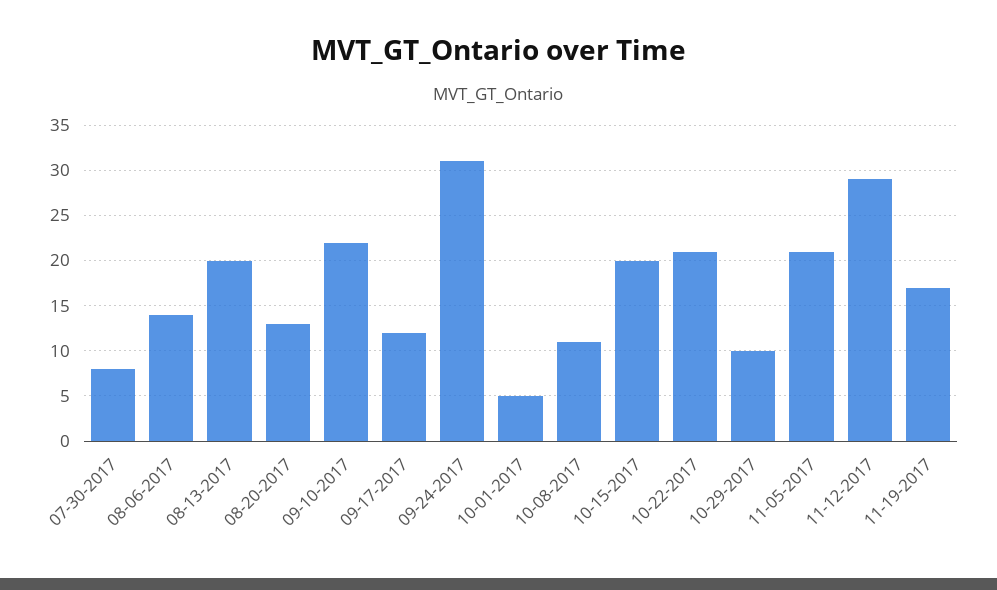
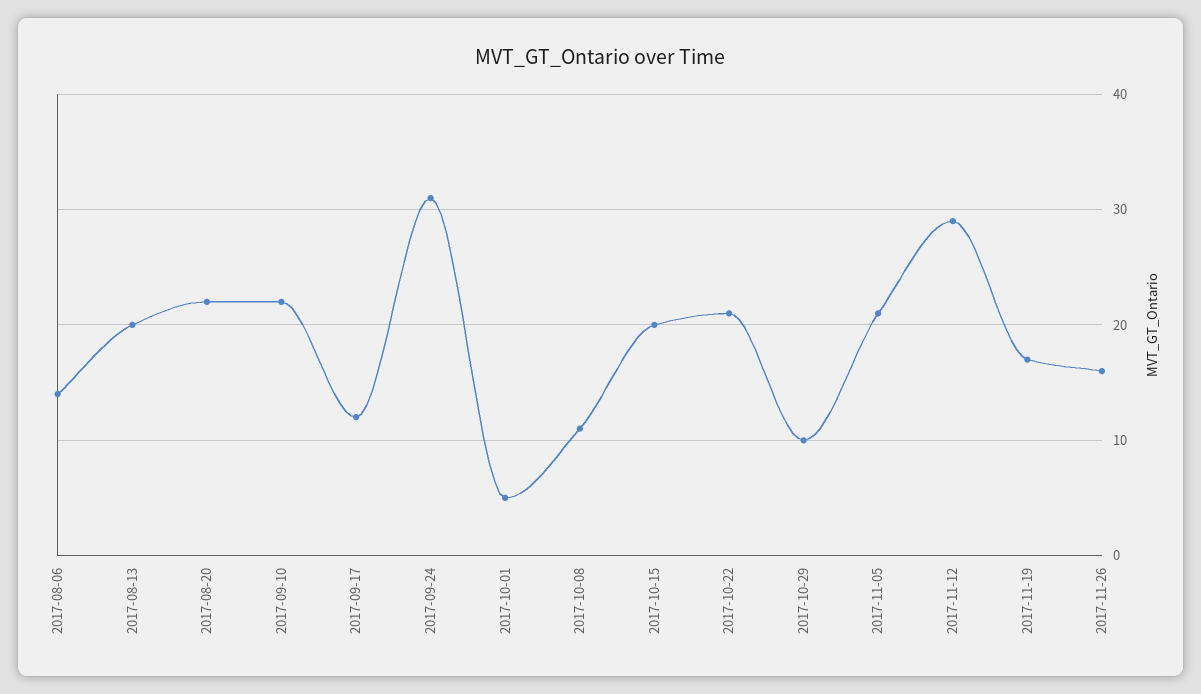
07-30-2017: 8 -> none
08-20-2017: 13 -> 22
2017-11-26: none -> 16

